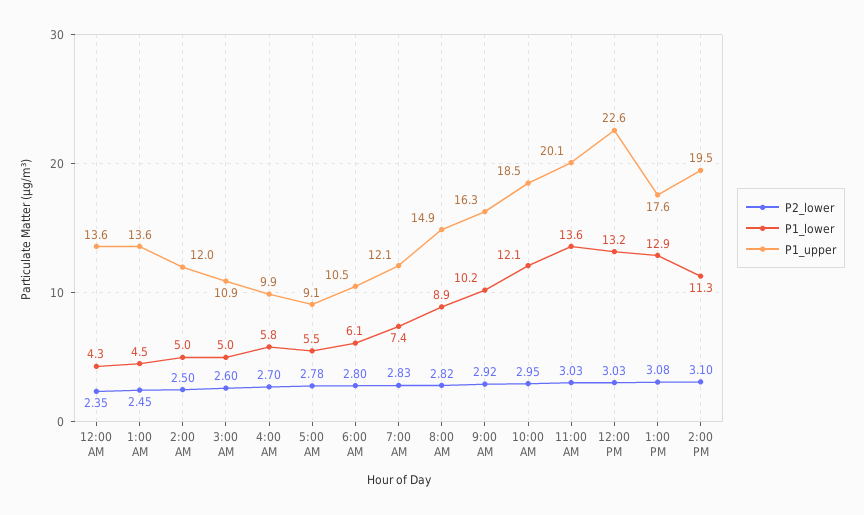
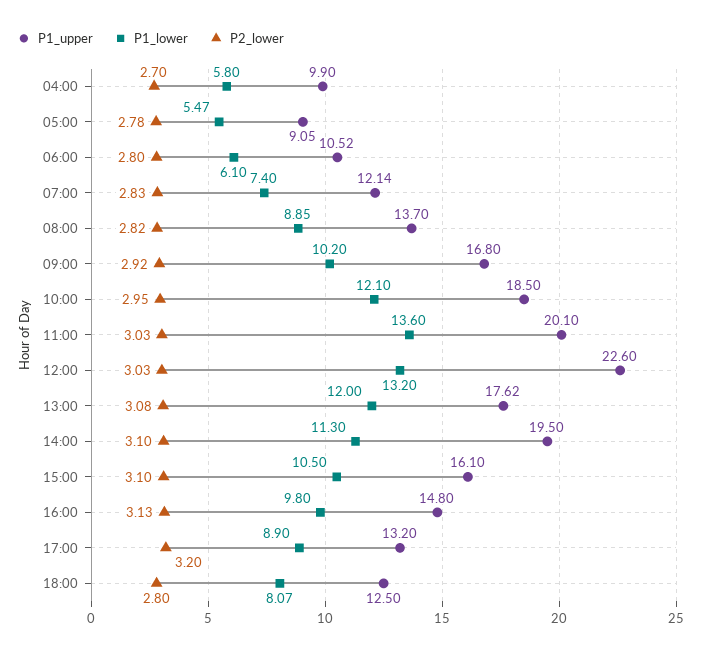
P2_lower, 12:00 AM: 2.35 -> none
P1_lower, 12:00 AM: 4.3 -> none
P1_upper, 12:00 AM: 13.6 -> none
P2_lower, 1:00 AM: 2.45 -> none
P1_lower, 1:00 AM: 4.5 -> none
P1_upper, 1:00 AM: 13.6 -> none
P2_lower, 2:00 AM: 2.5 -> none
P1_lower, 2:00 AM: 5 -> none
P1_upper, 2:00 AM: 12 -> none
P2_lower, 3:00 AM: 2.6 -> none
P1_lower, 3:00 AM: 5 -> none
P1_upper, 3:00 AM: 10.9 -> none
P1_upper, 8:00 AM: 14.9 -> 13.7
P1_upper, 9:00 AM: 16.3 -> 16.8
P1_lower, 1:00 PM: 12.9 -> 12
P1_upper, 15:00: none -> 16.1
P1_lower, 15:00: none -> 10.5
P2_lower, 15:00: none -> 3.1
P1_upper, 16:00: none -> 14.8
P1_lower, 16:00: none -> 9.8
P2_lower, 16:00: none -> 3.13
P1_upper, 17:00: none -> 13.2
P1_lower, 17:00: none -> 8.9
P2_lower, 17:00: none -> 3.2
P1_upper, 18:00: none -> 12.5
P1_lower, 18:00: none -> 8.07
P2_lower, 18:00: none -> 2.8

